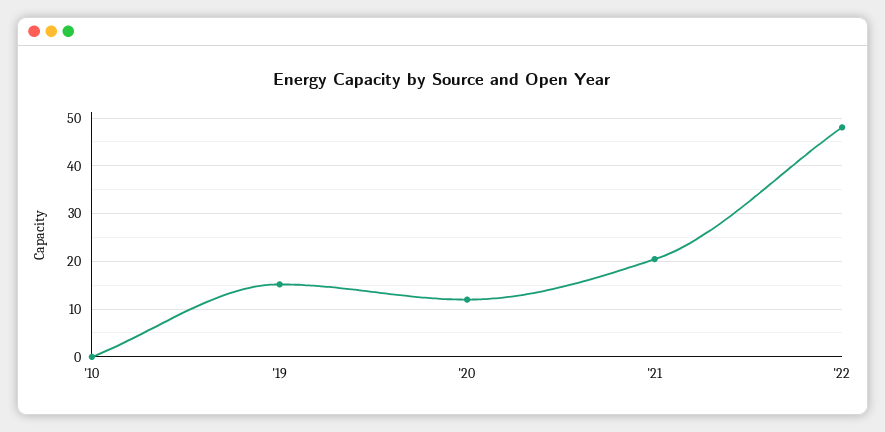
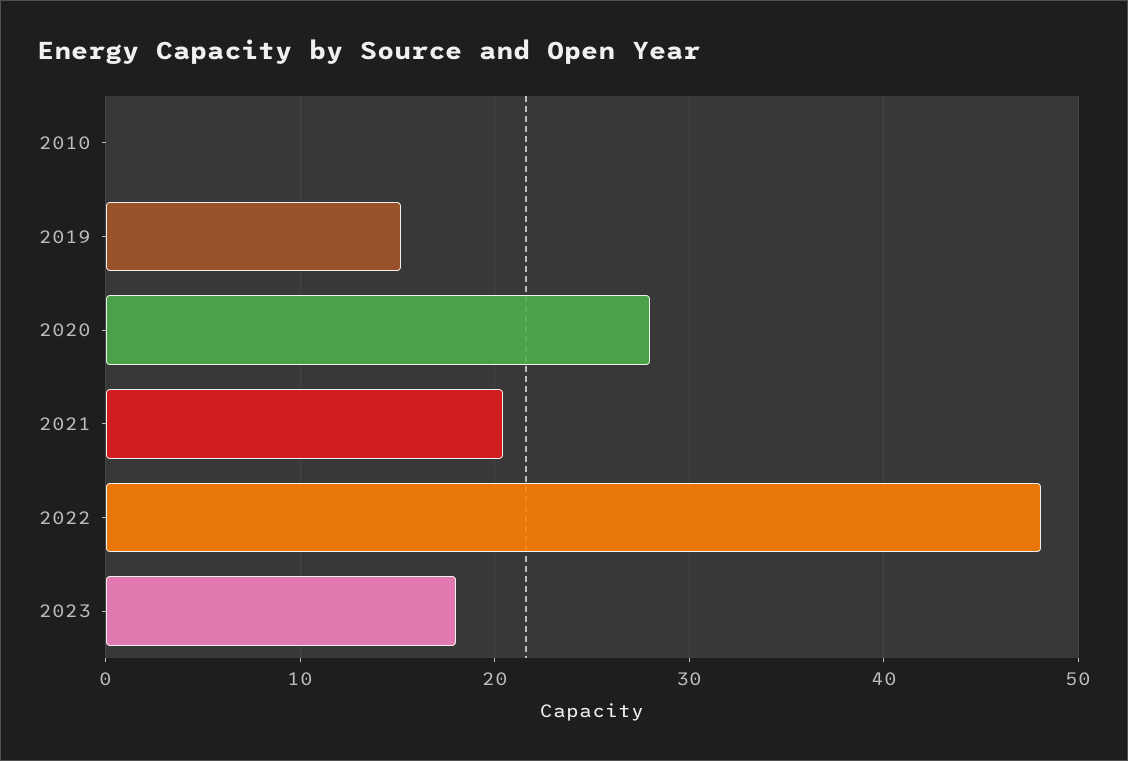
'20: 12 -> 28
2023: none -> 18

